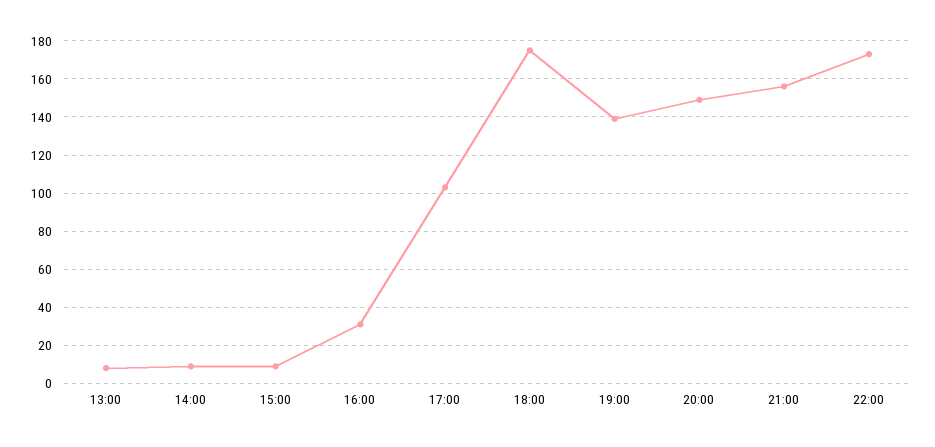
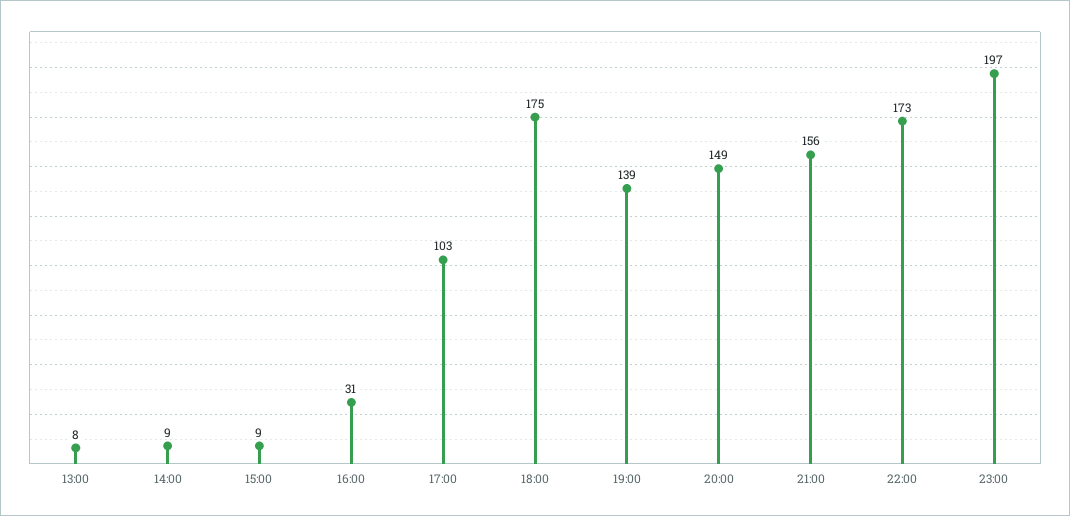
23:00: none -> 197

